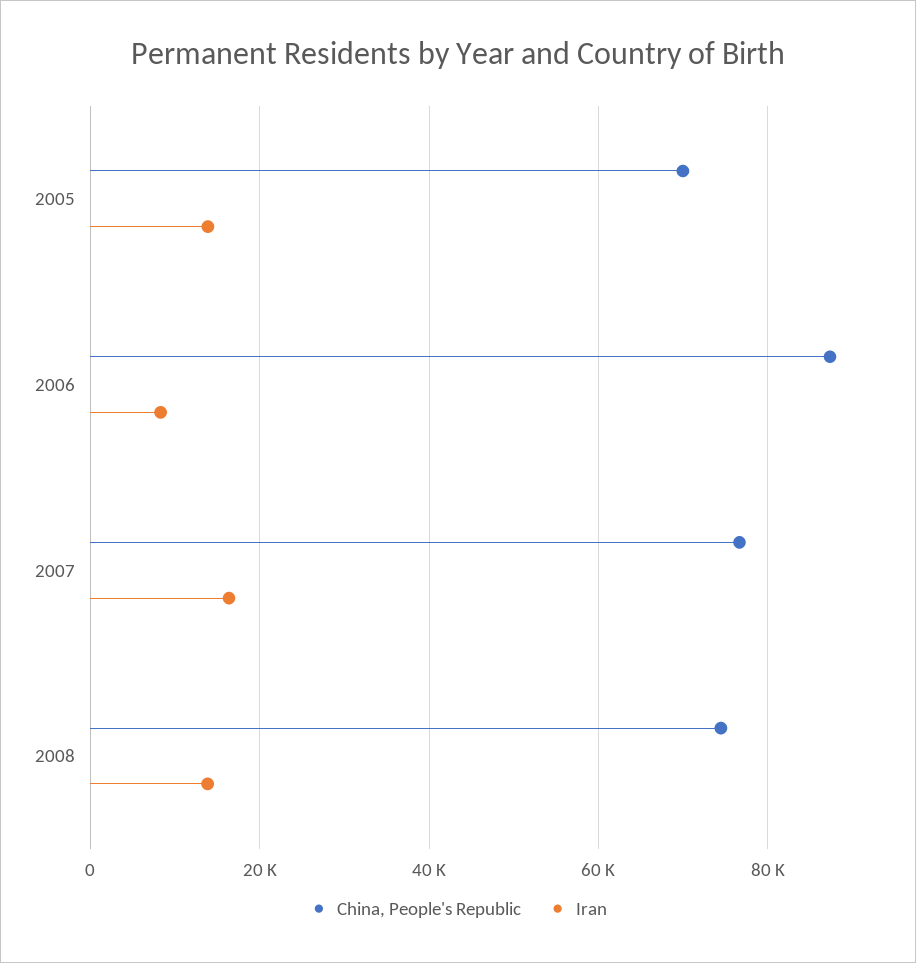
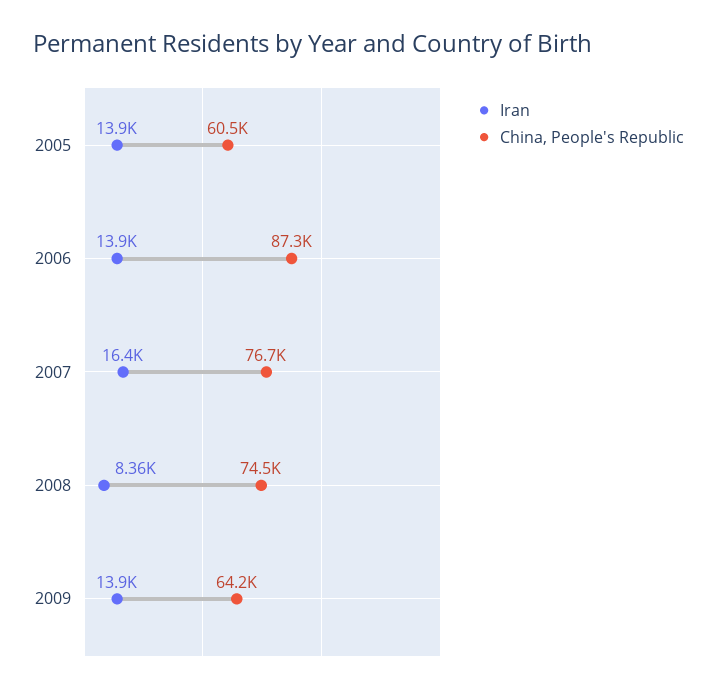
China, People's Republic, 2005: 70000 -> 60500
Iran, 2006: 8000 -> 13900
Iran, 2008: 14000 -> 8360
Iran, 2009: none -> 13900
China, People's Republic, 2009: none -> 64200

